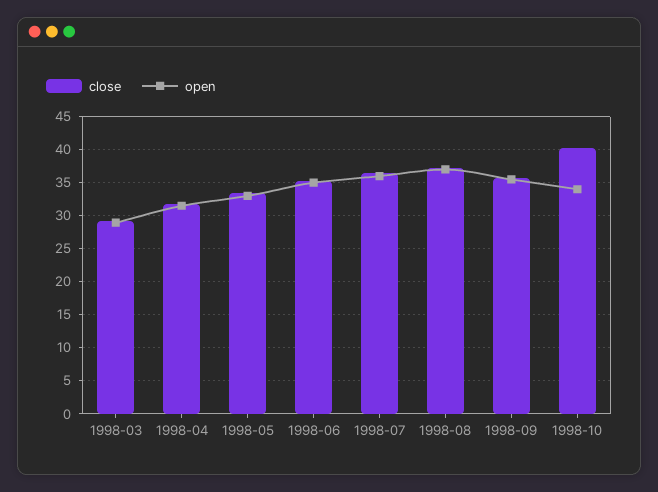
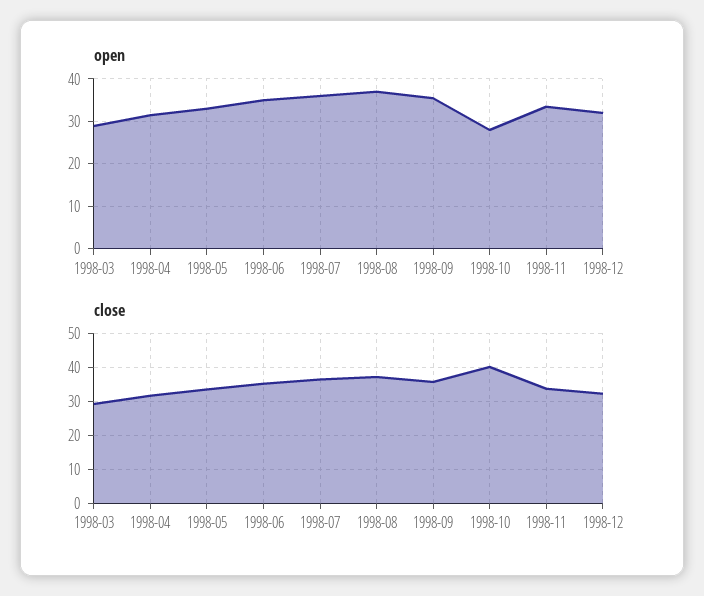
open, 1998-10: 34 -> 28
open, 1998-11: none -> 34
open, 1998-12: none -> 32
close, 1998-11: none -> 34
close, 1998-12: none -> 32

